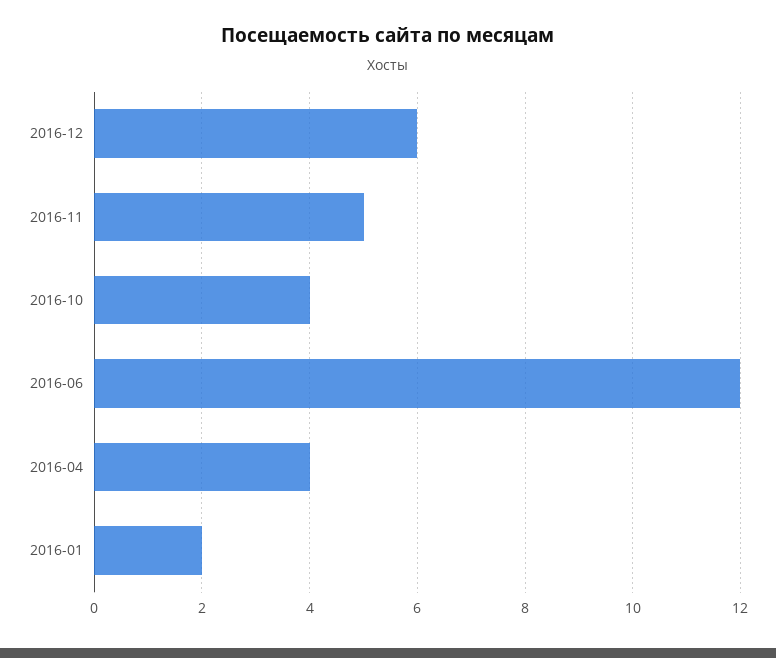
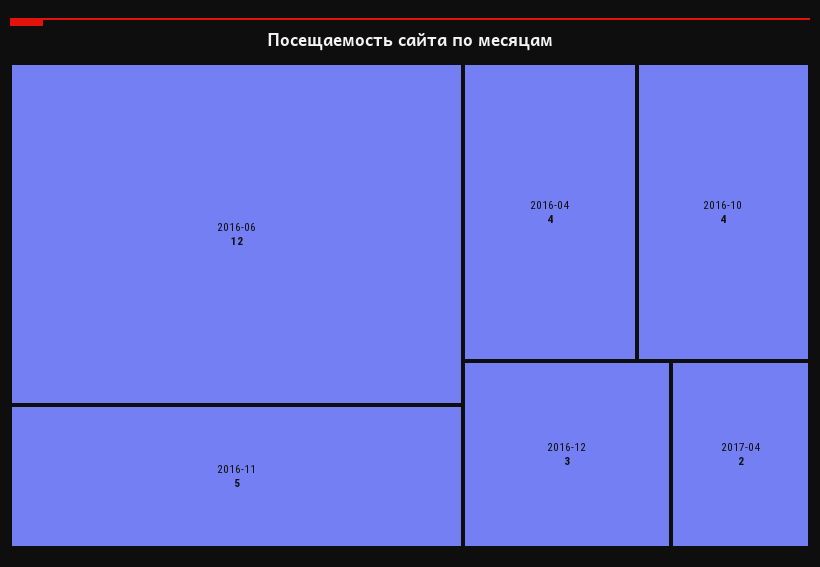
2016-12: 6 -> 3
2016-01: 2 -> none
2017-04: none -> 2

